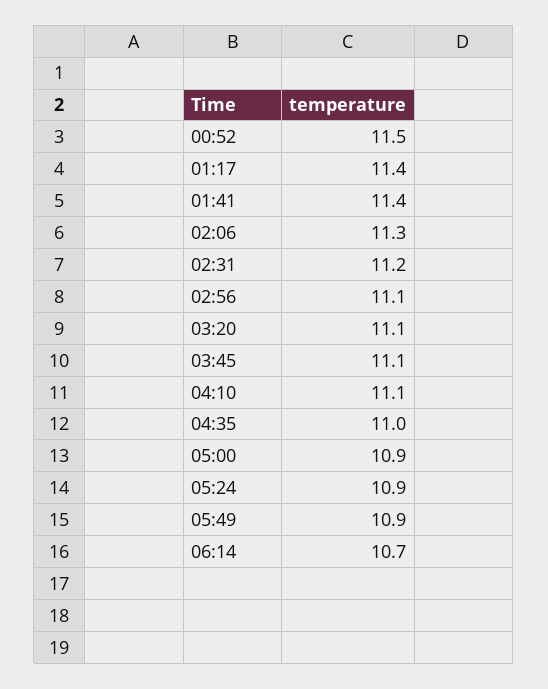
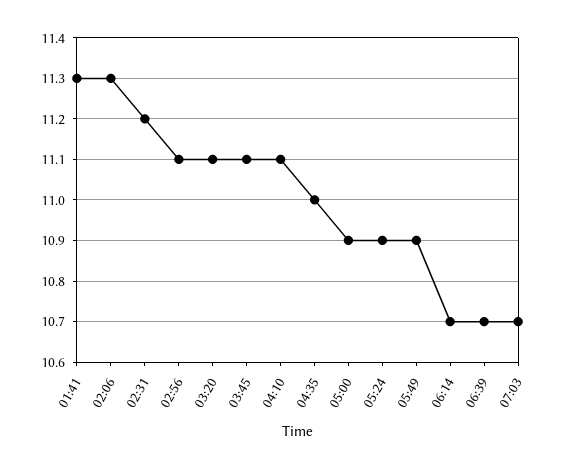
00:52: 11.5 -> none
01:17: 11.4 -> none
01:41: 11.4 -> 11.3
06:39: none -> 10.7
07:03: none -> 10.7

